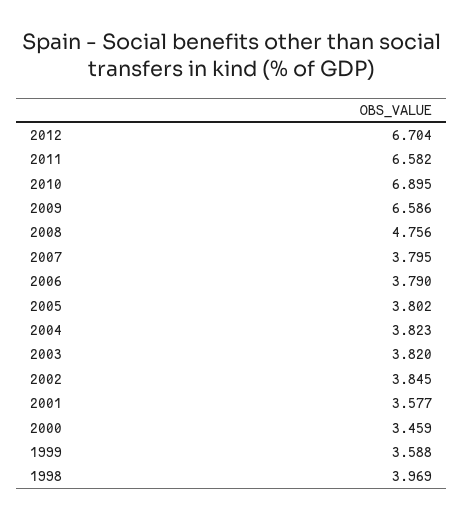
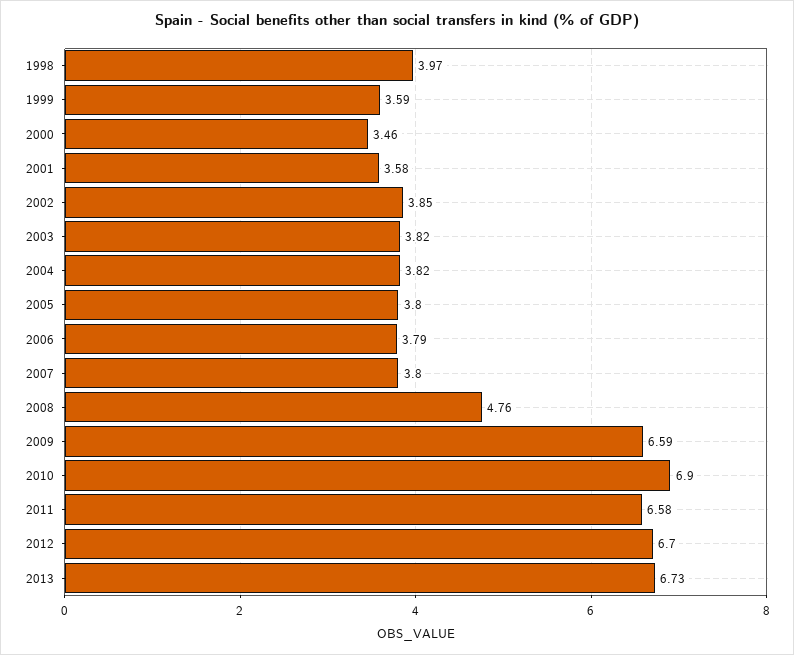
2013: none -> 6.73

